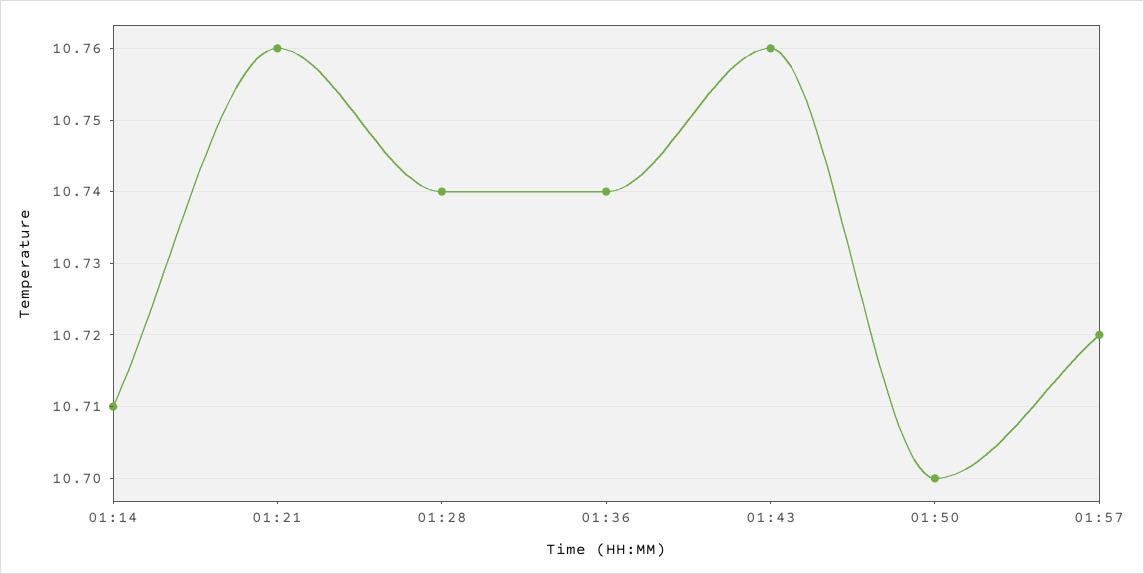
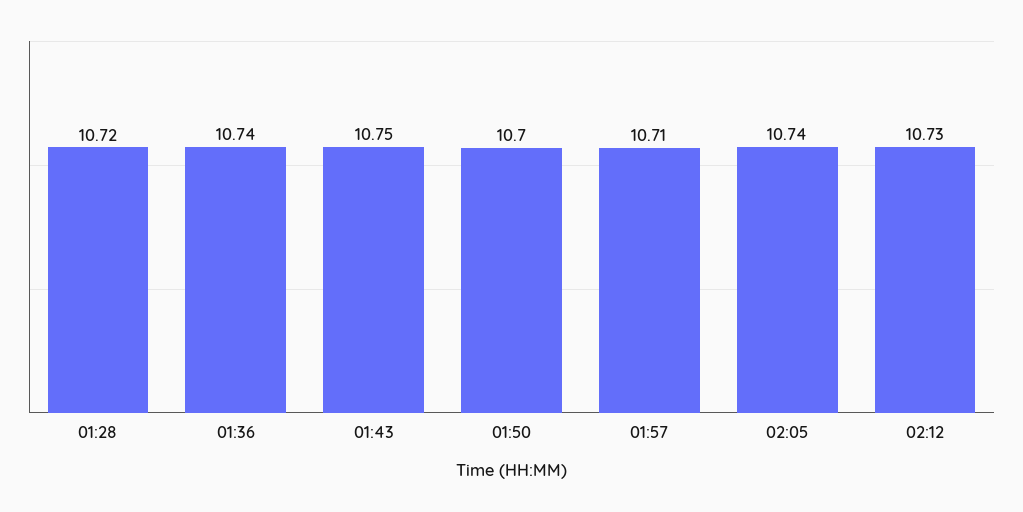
01:14: 10.71 -> none
01:21: 10.76 -> none
01:28: 10.74 -> 10.72
01:43: 10.76 -> 10.75
01:57: 10.72 -> 10.71
02:05: none -> 10.74
02:12: none -> 10.73

